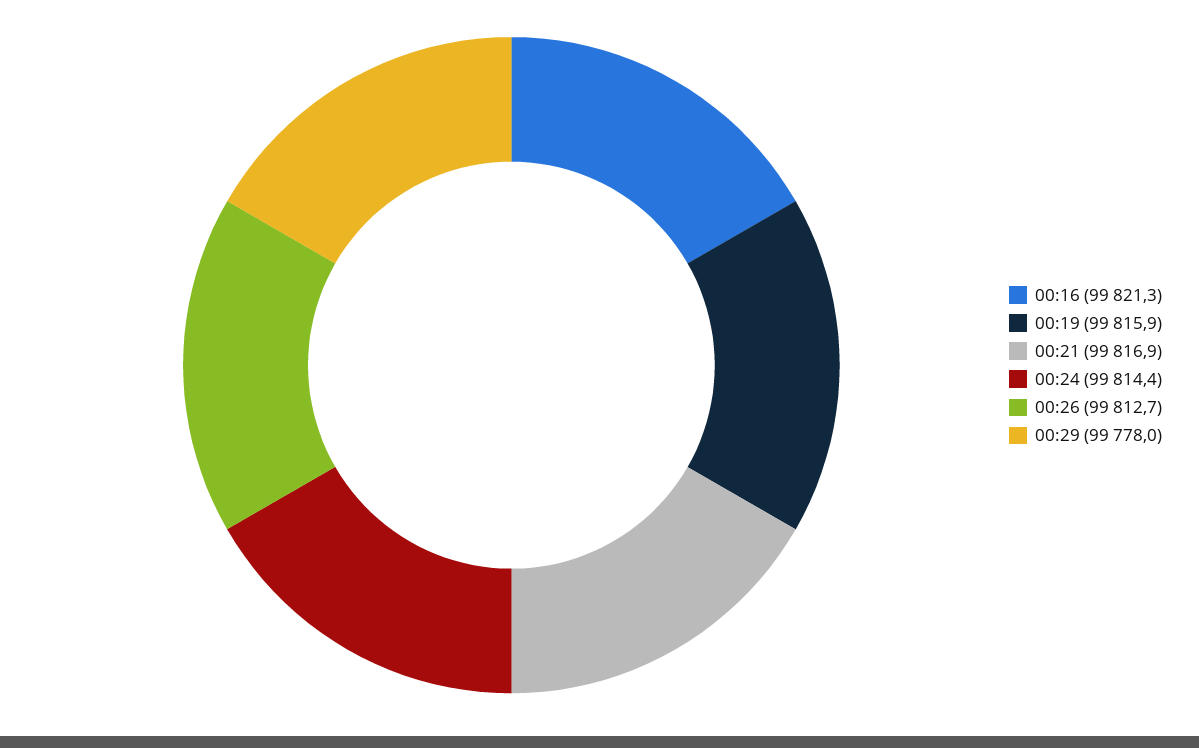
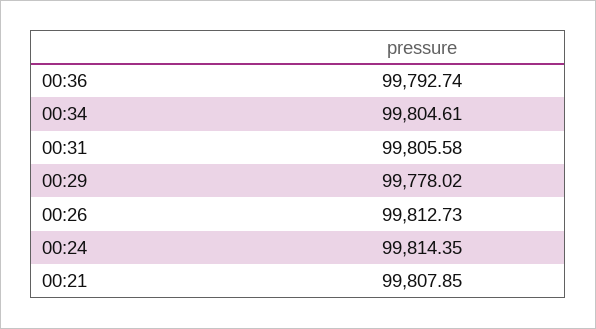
00:16: 99821.3 -> none
00:19: 99815.9 -> none
00:21: 99816.9 -> 99807.85
00:36: none -> 99792.74
00:34: none -> 99804.61
00:31: none -> 99805.58

